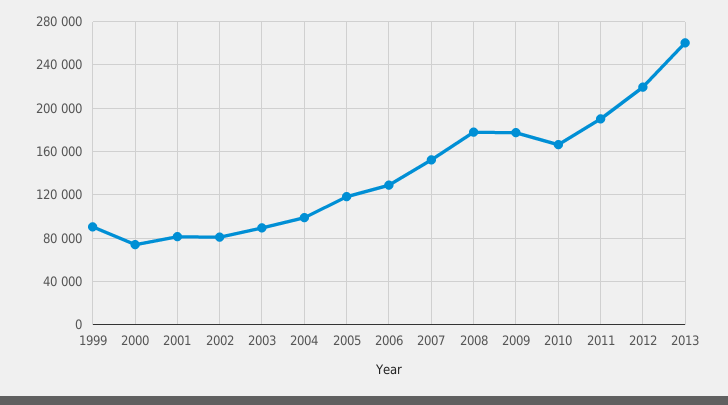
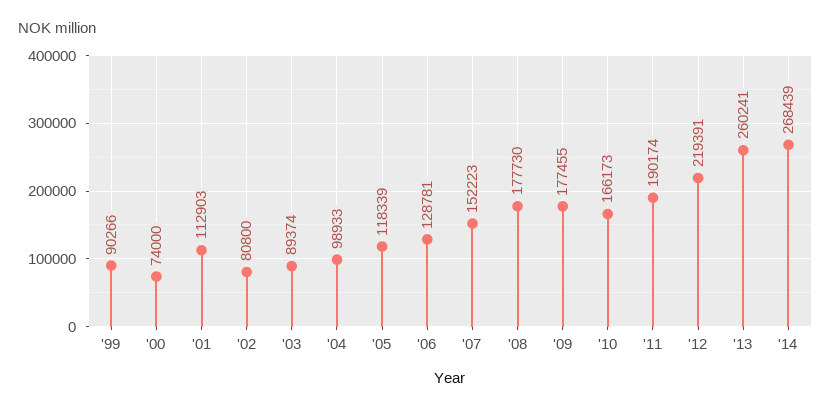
2001: 80000 -> 112903
'14: none -> 268439

